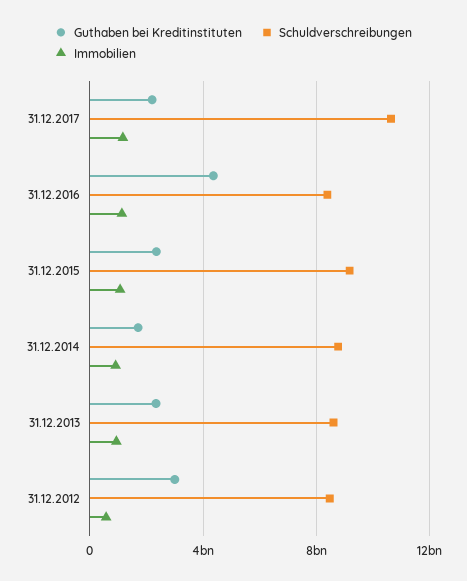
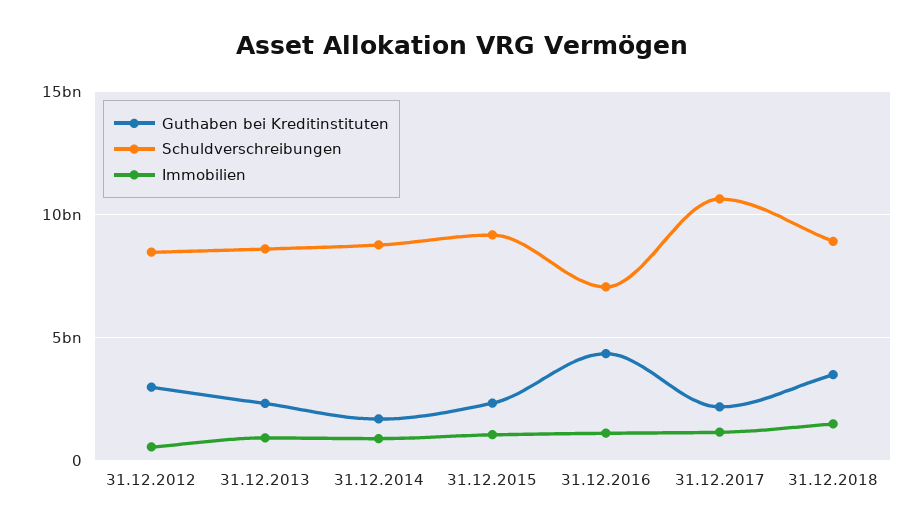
Schuldverschreibungen, 31.12.2016: 8500000000 -> 7000000000
Guthaben bei Kreditinstituten, 31.12.2018: none -> 3500000000
Schuldverschreibungen, 31.12.2018: none -> 9000000000
Immobilien, 31.12.2018: none -> 1500000000

